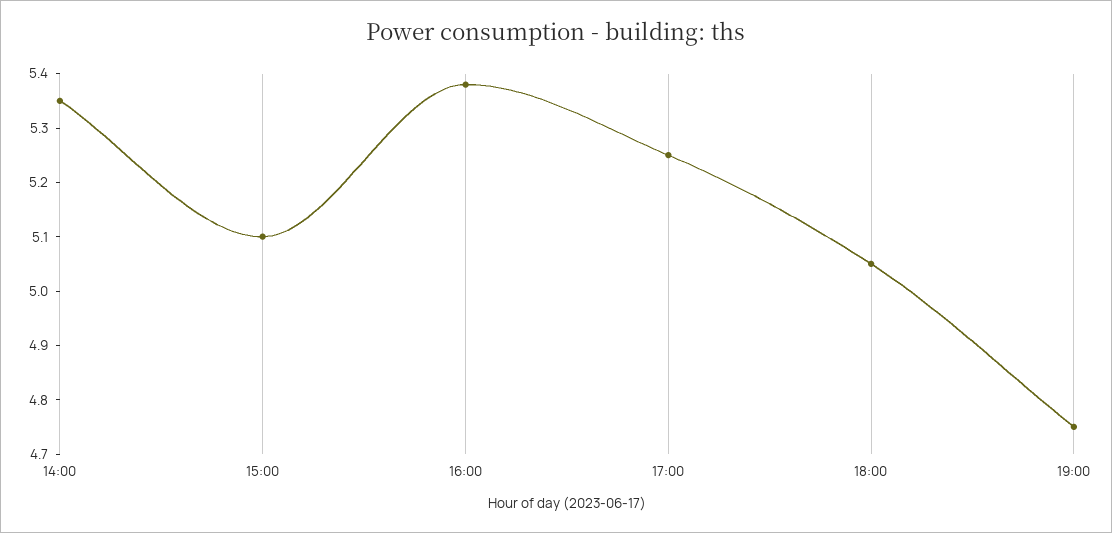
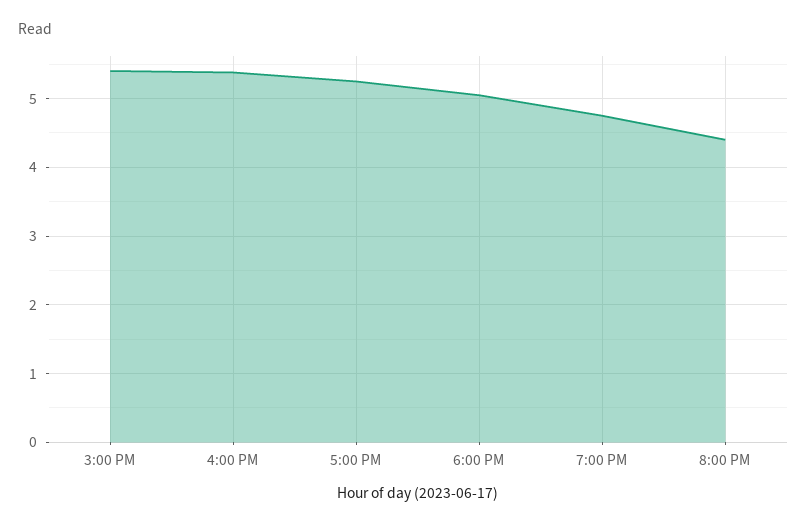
14:00: 5.35 -> none
15:00: 5.1 -> 5.4
8:00 PM: none -> 4.4

